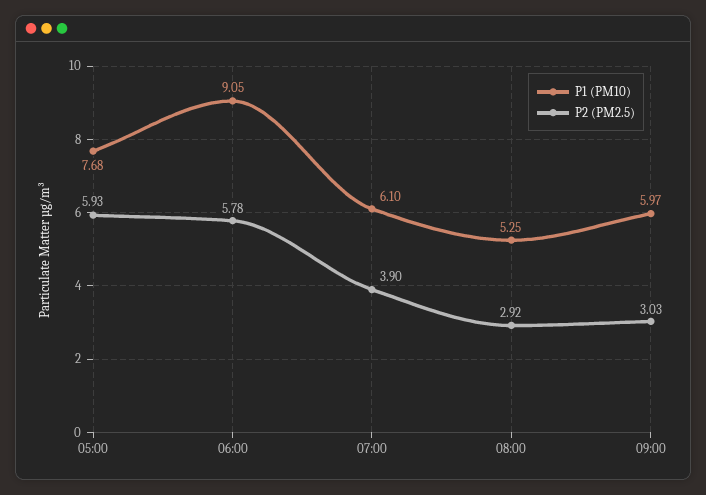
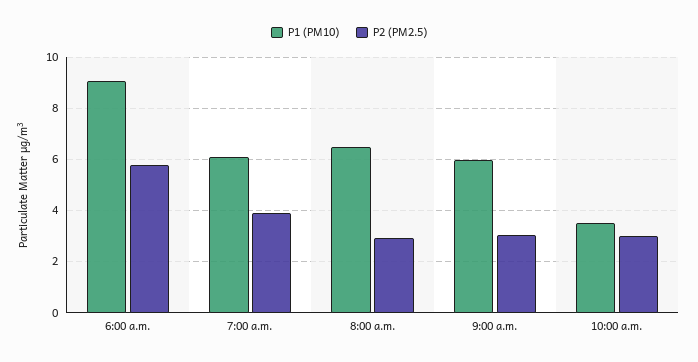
P1 (PM10), 05:00: 7.68 -> none
P2 (PM2.5), 05:00: 5.93 -> none
P1 (PM10), 08:00: 5.25 -> 6.5
P1 (PM10), 10:00 a.m.: none -> 3.5
P2 (PM2.5), 10:00 a.m.: none -> 3

